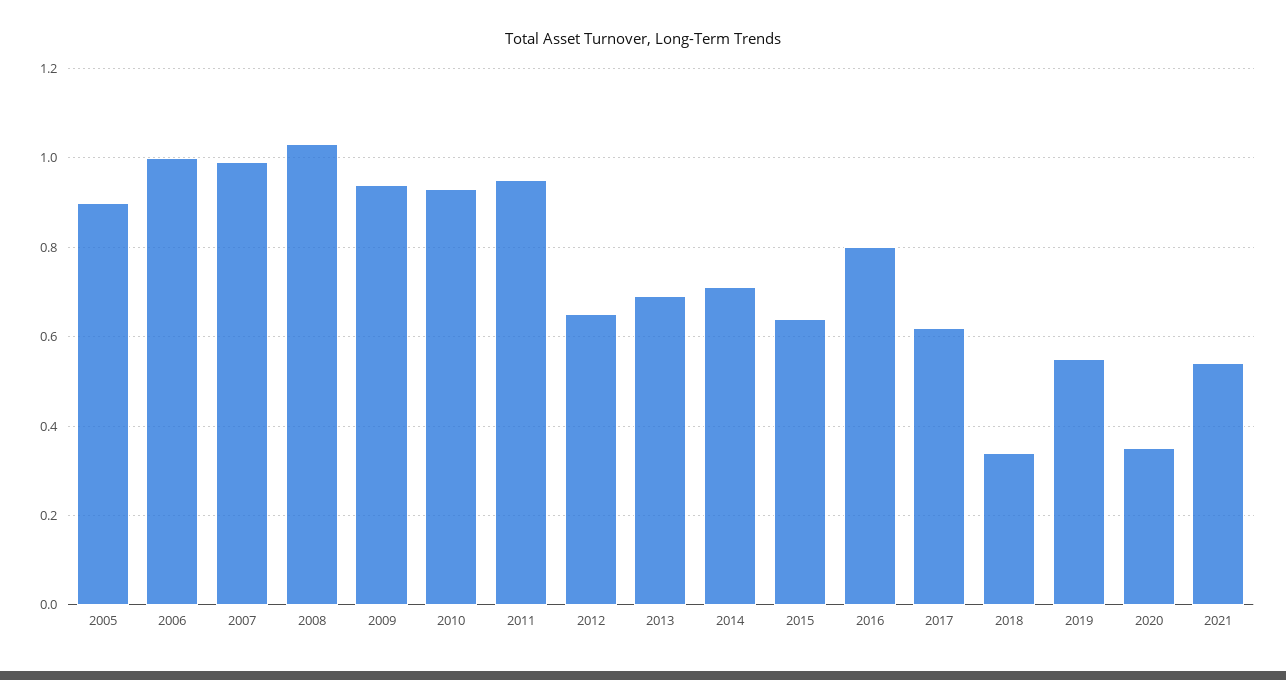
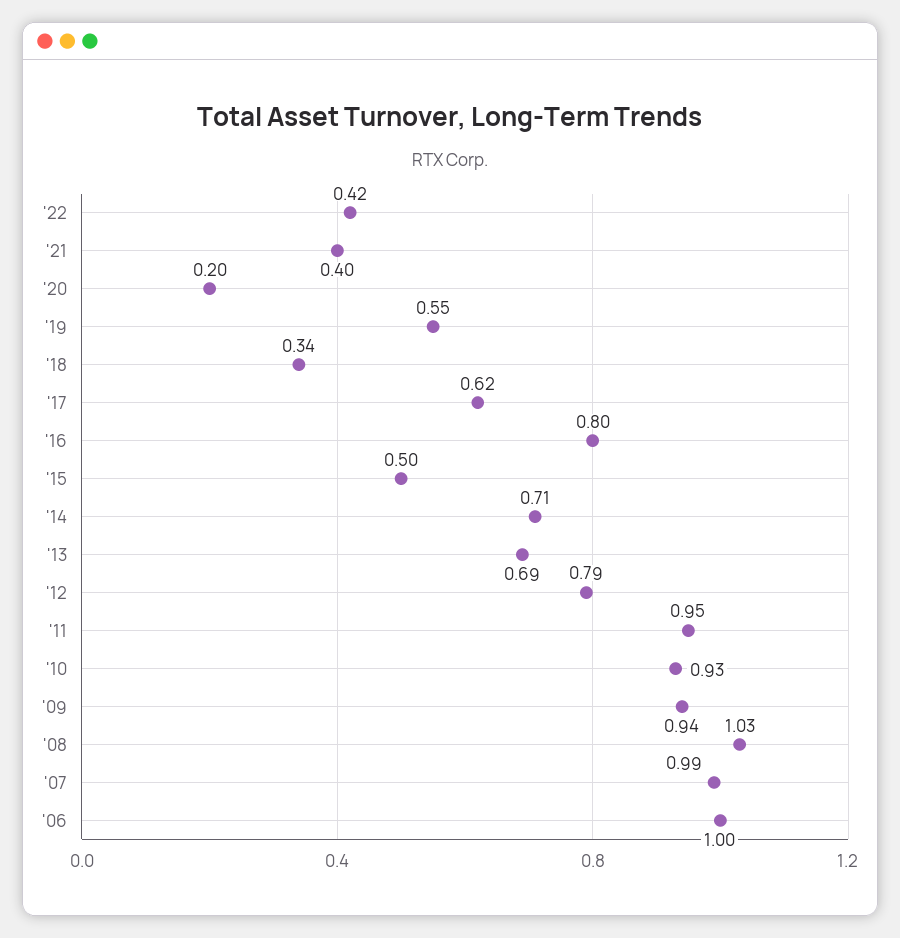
2005: 0.9 -> none
2012: 0.65 -> 0.79
2015: 0.65 -> 0.5
2020: 0.35 -> 0.2
2021: 0.55 -> 0.4
'22: none -> 0.42

